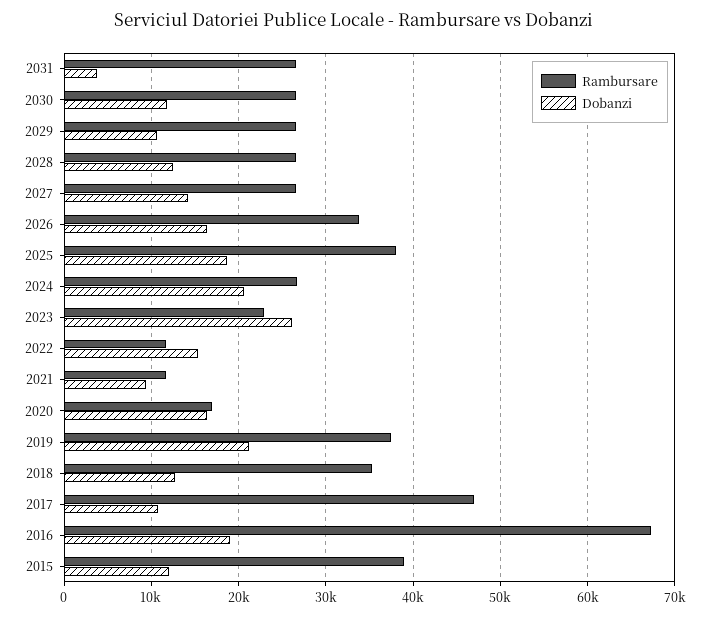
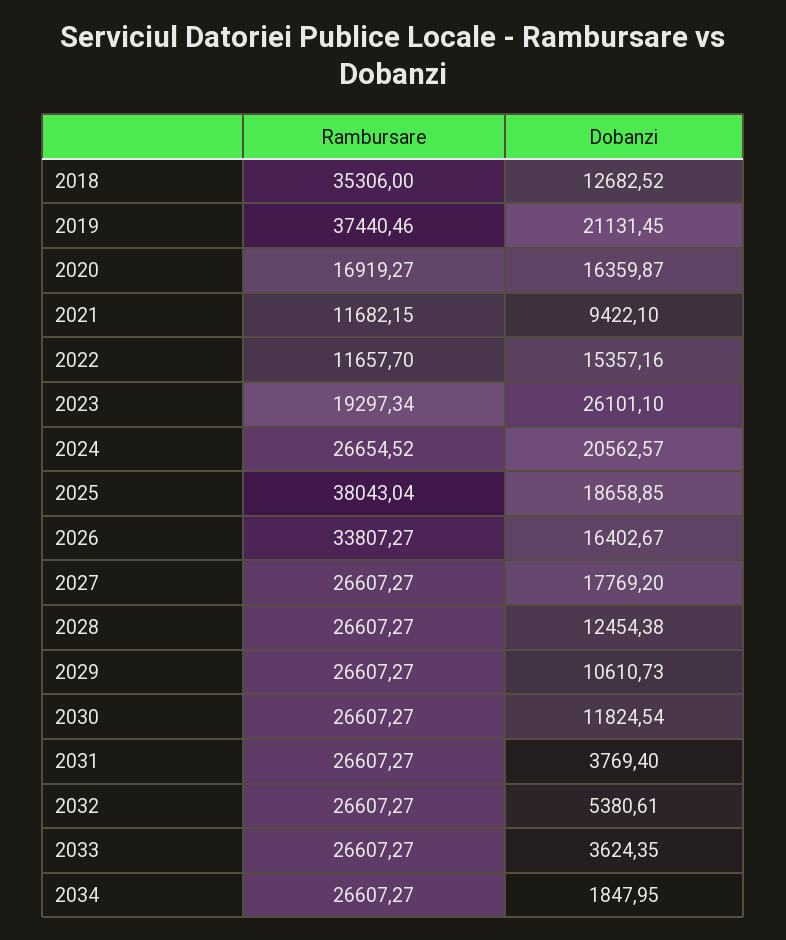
Dobanzi, 2027: 14000 -> 17769.2
Rambursare, 2023: 23000 -> 19297.34
Rambursare, 2017: 47000 -> none
Dobanzi, 2017: 11000 -> none
Rambursare, 2016: 67000 -> none
Dobanzi, 2016: 19000 -> none
Rambursare, 2015: 39000 -> none
Dobanzi, 2015: 12000 -> none
Rambursare, 2032: none -> 26607.27
Dobanzi, 2032: none -> 5380.61
Rambursare, 2033: none -> 26607.27
Dobanzi, 2033: none -> 3624.35
Rambursare, 2034: none -> 26607.27
Dobanzi, 2034: none -> 1847.95

